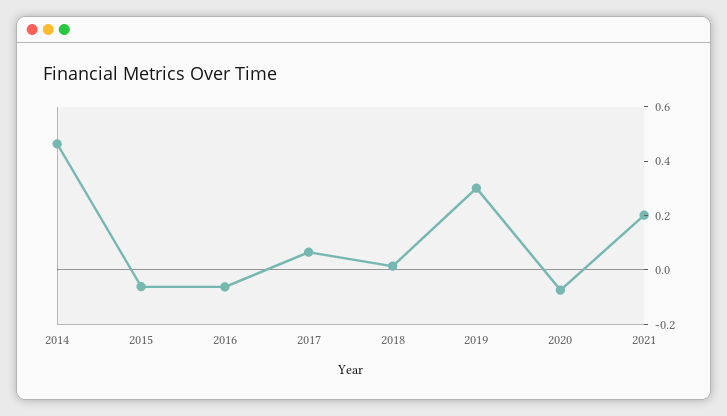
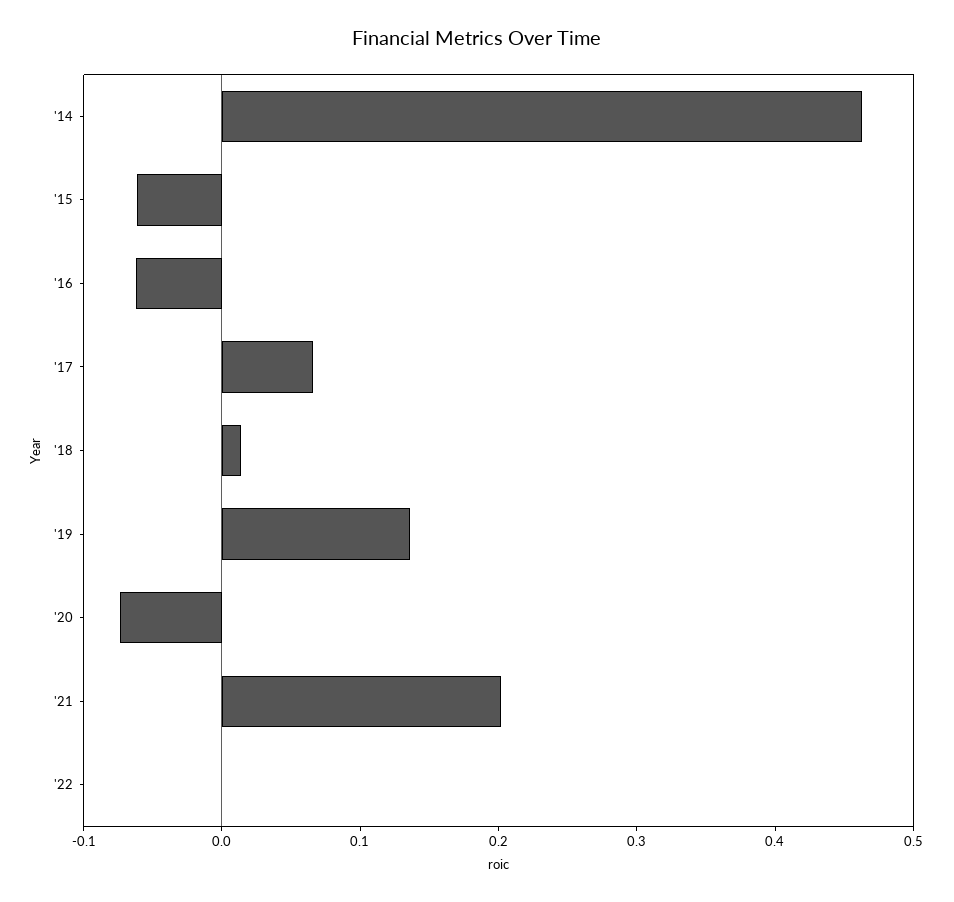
2019: 0.3 -> 0.14
'22: none -> 0

